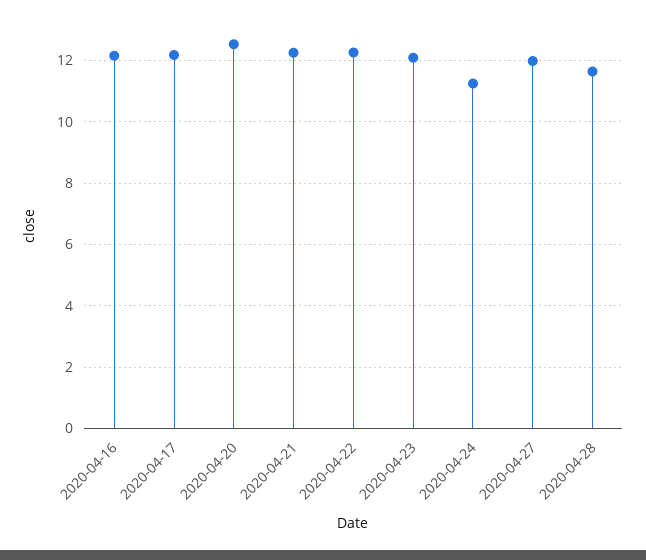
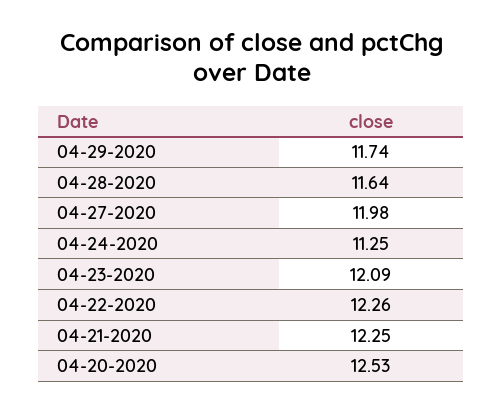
2020-04-16: 12.2 -> none
2020-04-17: 12.2 -> none
04-29-2020: none -> 11.74

